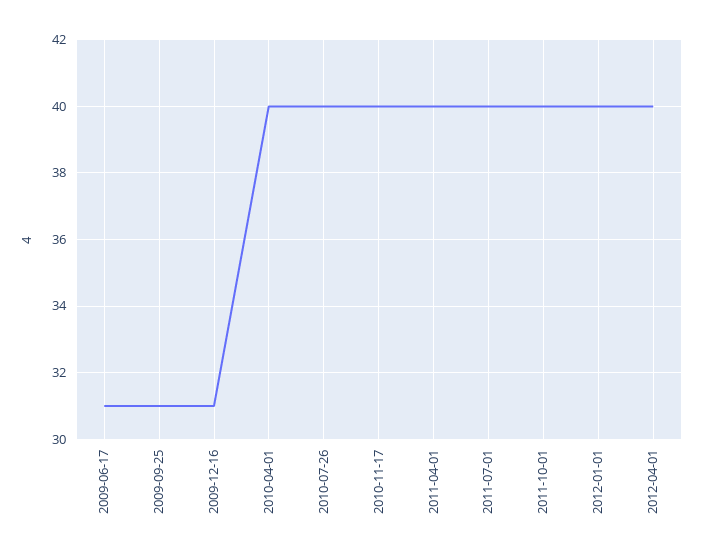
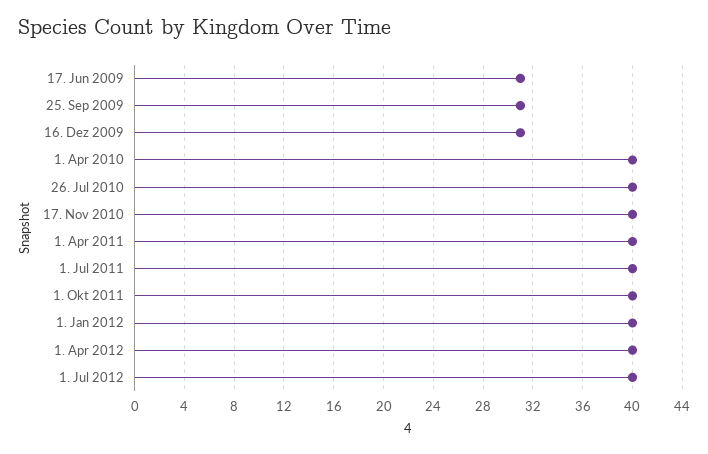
1. Jul 2012: none -> 40

